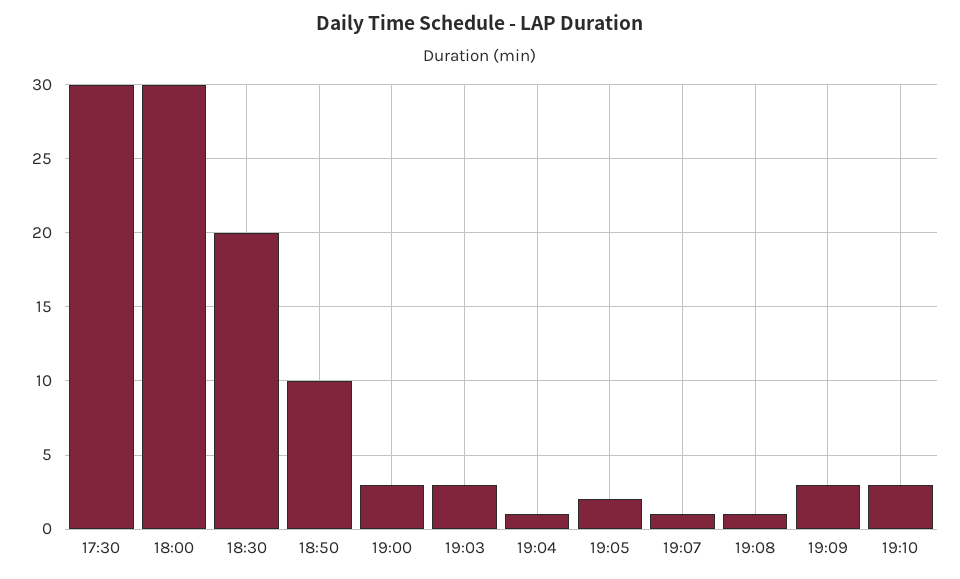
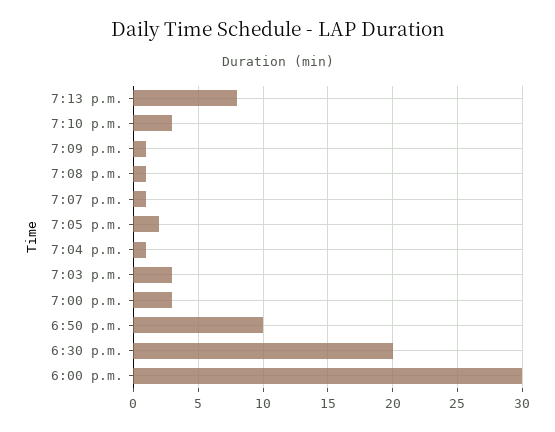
17:30: 30 -> none
19:09: 3 -> 1
7:13 p.m.: none -> 8

